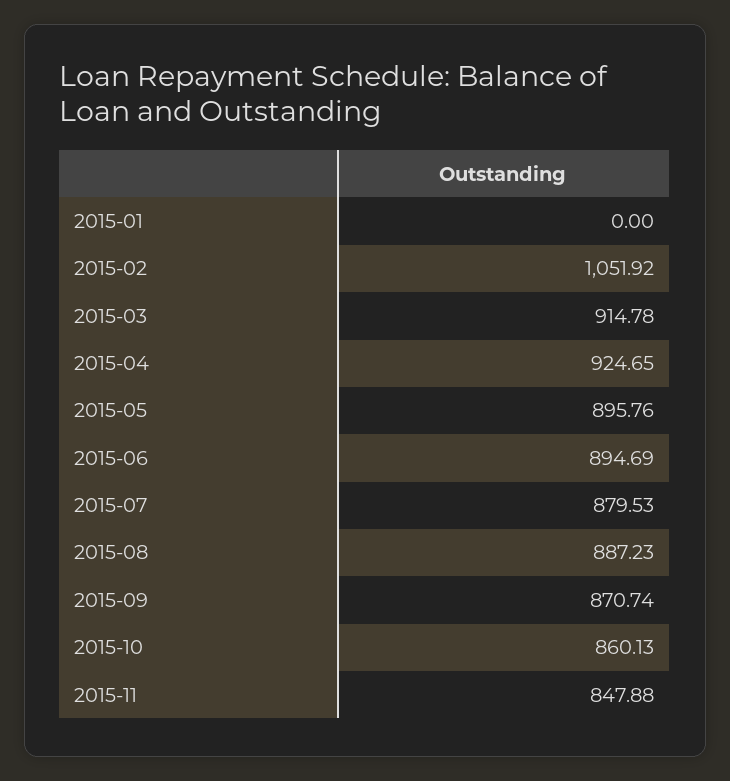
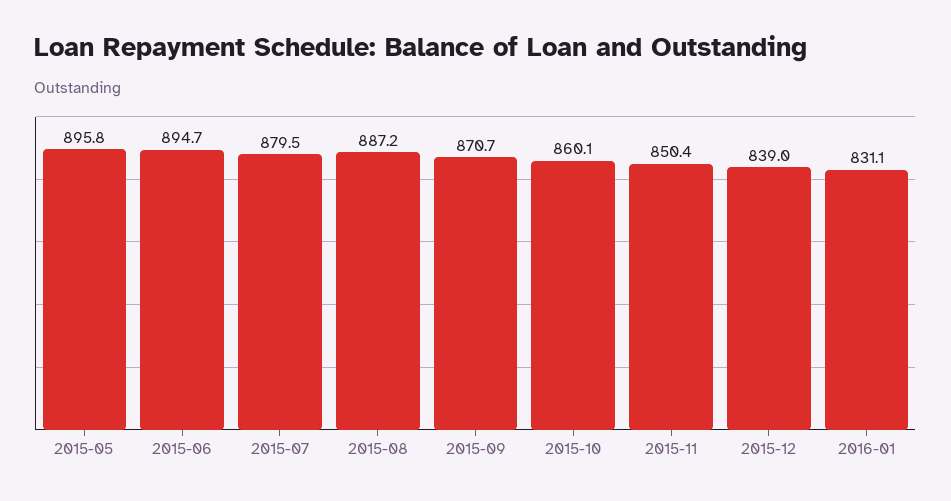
2015-01: 0 -> none
2015-02: 1051.92 -> none
2015-03: 914.78 -> none
2015-04: 924.65 -> none
2015-11: 847.88 -> 850.4
2015-12: none -> 839
2016-01: none -> 831.1

